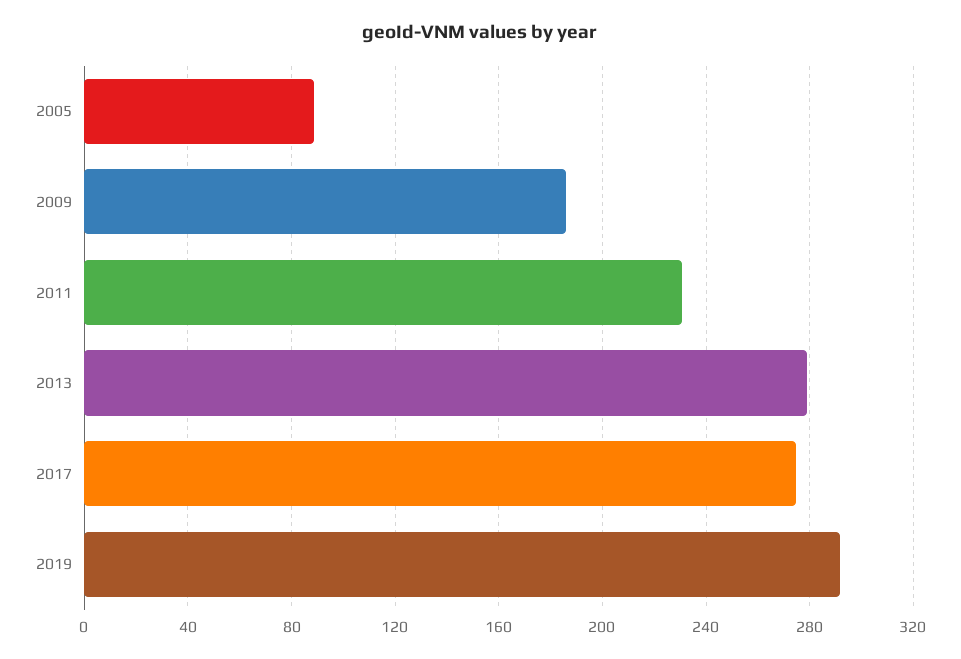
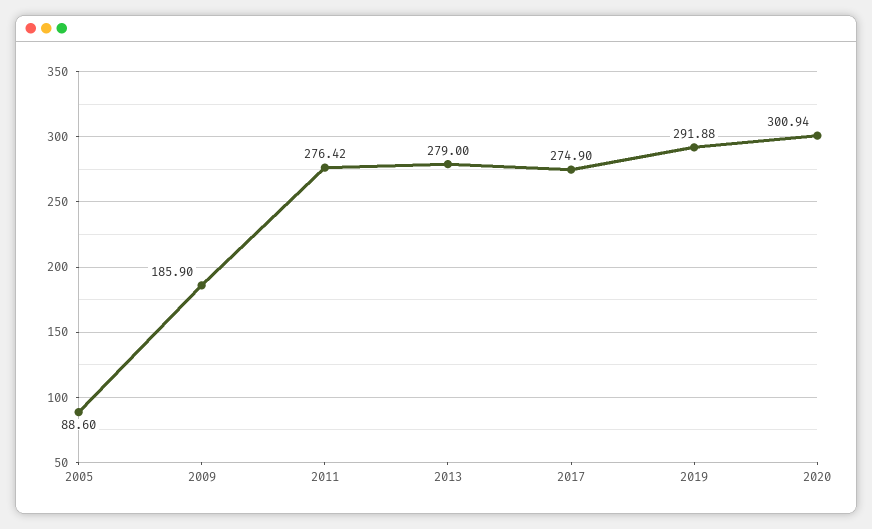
2011: 230 -> 276.42
2020: none -> 300.94

